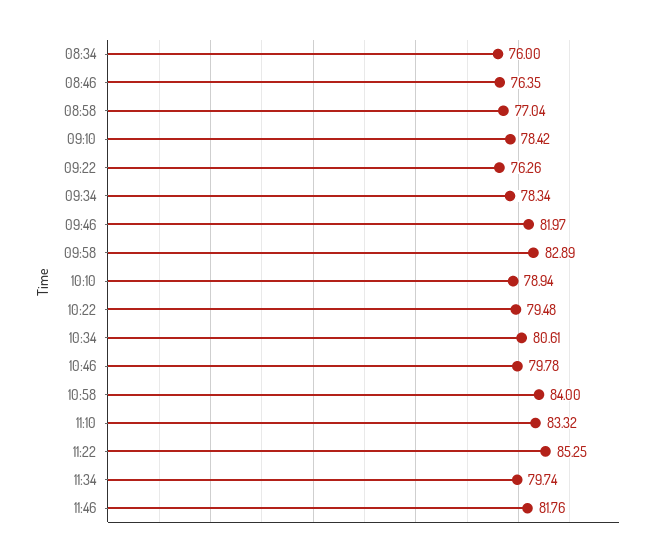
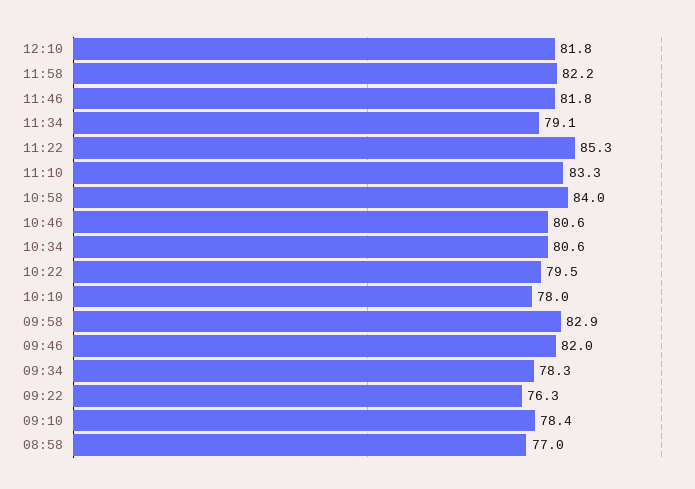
08:34: 76 -> none
08:46: 76.35 -> none
10:10: 78.94 -> 78
10:46: 79.78 -> 80.6
11:34: 79.74 -> 79.1
12:10: none -> 81.8
11:58: none -> 82.2

